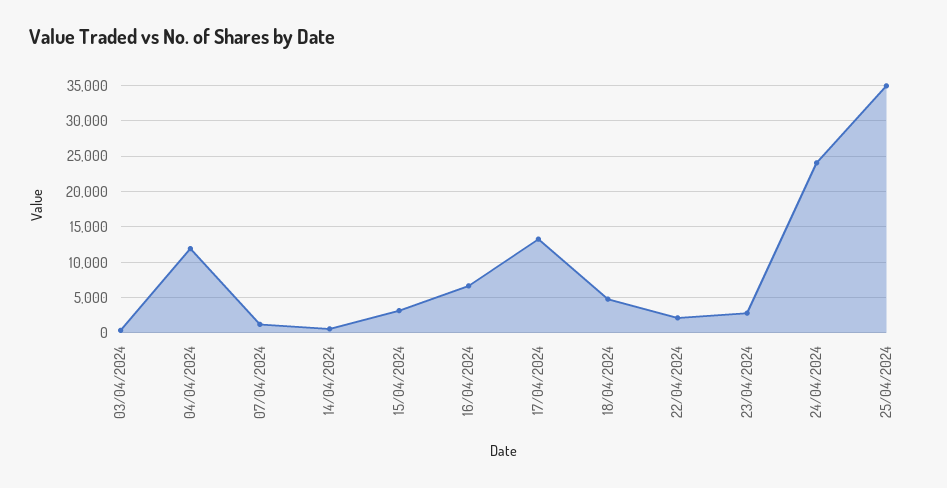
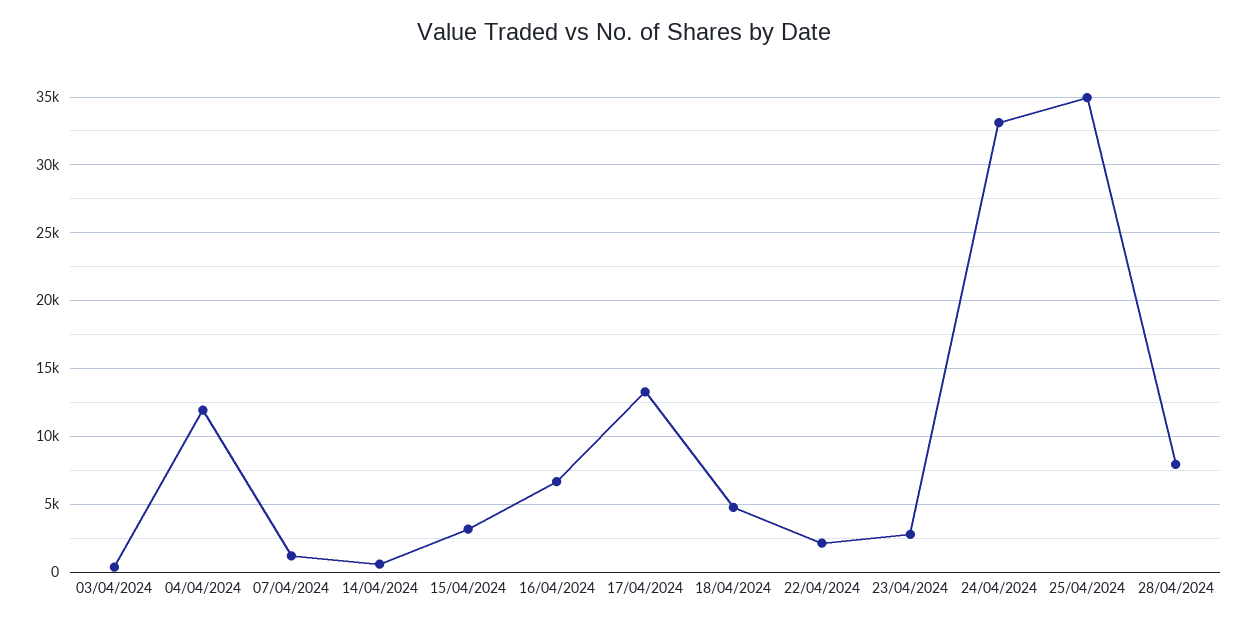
24/04/2024: 24000 -> 33000
28/04/2024: none -> 8000

